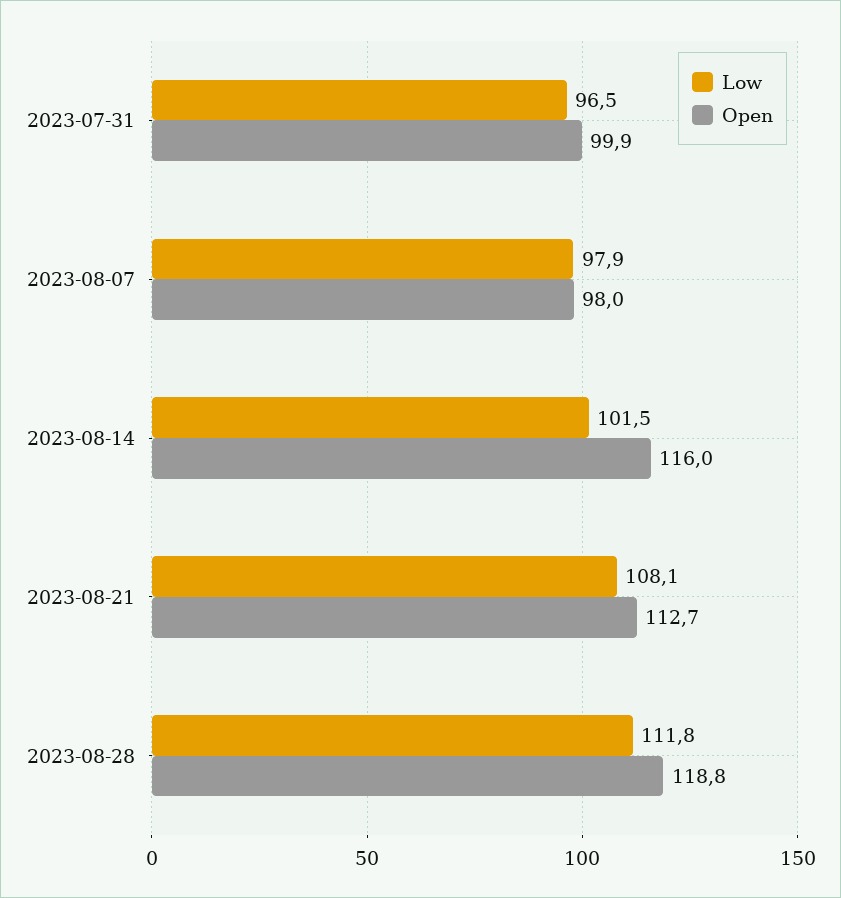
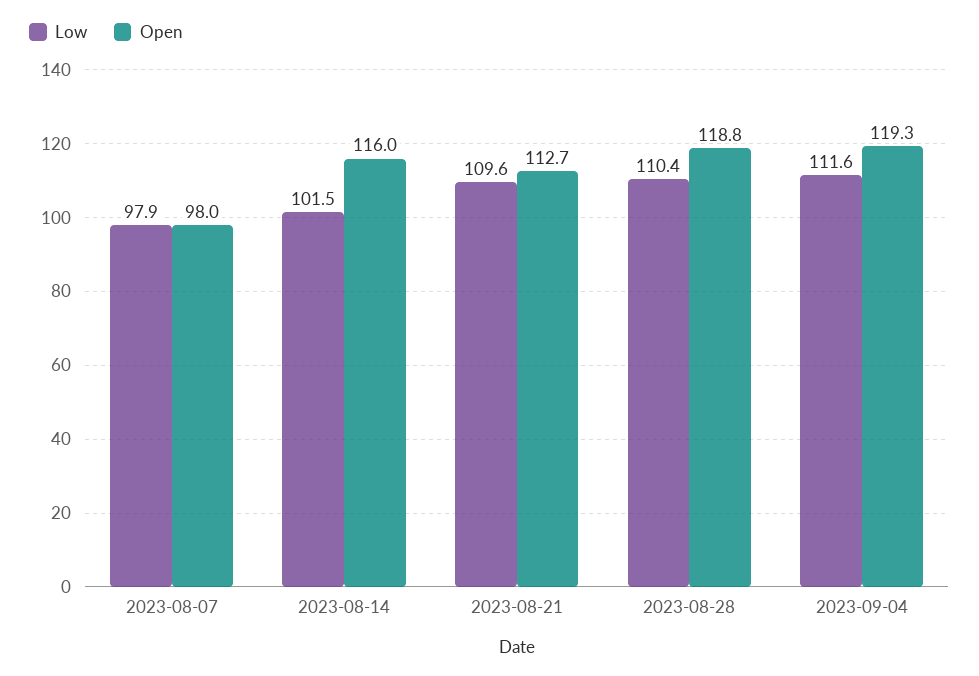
Low, 2023-07-31: 96.5 -> none
Open, 2023-07-31: 99.9 -> none
Low, 2023-08-21: 108.1 -> 109.6
Low, 2023-08-28: 111.8 -> 110.4
Low, 2023-09-04: none -> 111.6
Open, 2023-09-04: none -> 119.3

